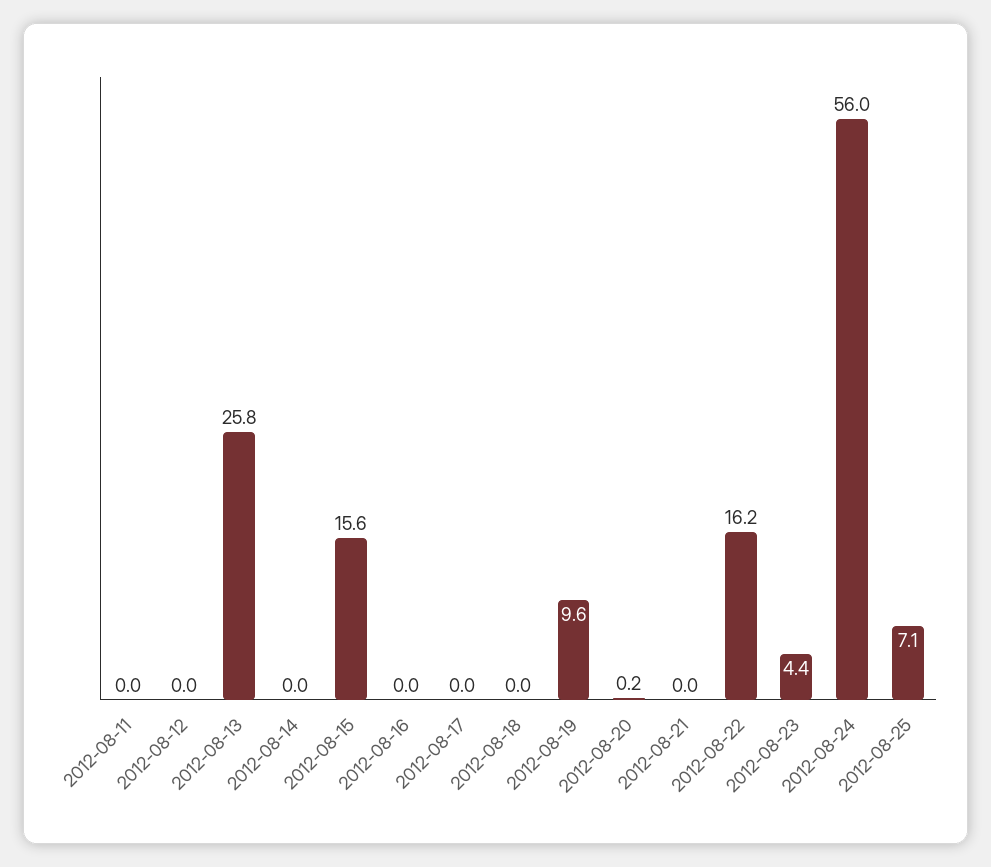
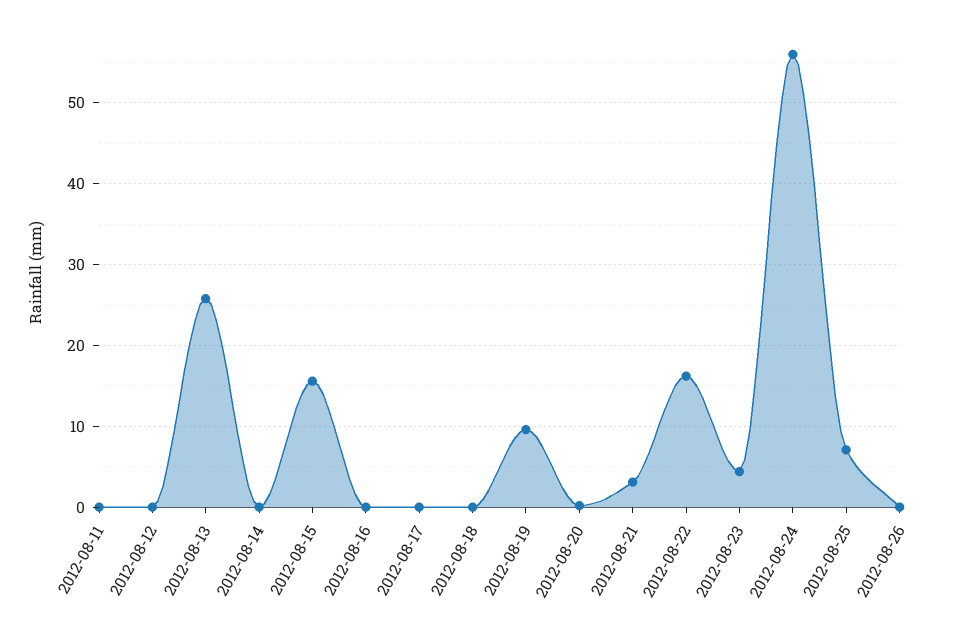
2012-08-21: 0 -> 3
2012-08-26: none -> 0

